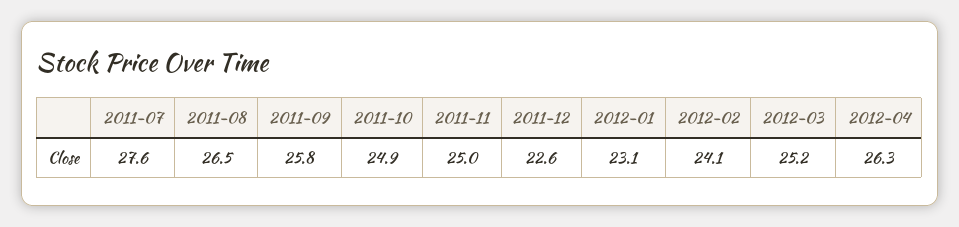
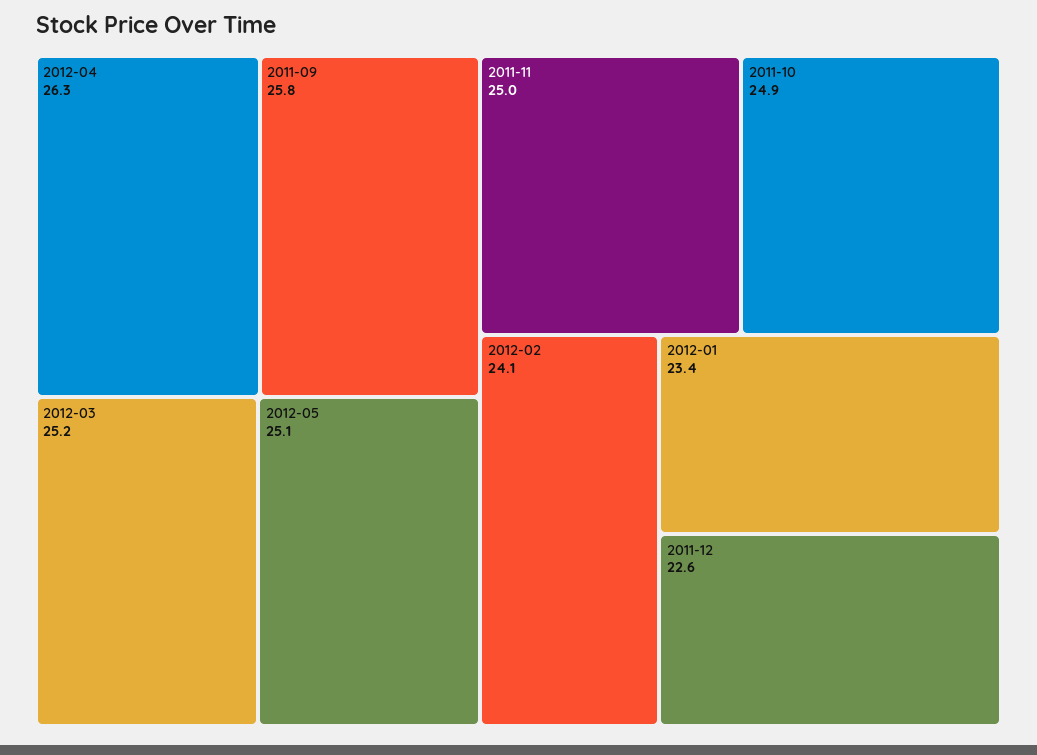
2011-07: 27.6 -> none
2011-08: 26.5 -> none
2012-01: 23.1 -> 23.4
2012-05: none -> 25.1

